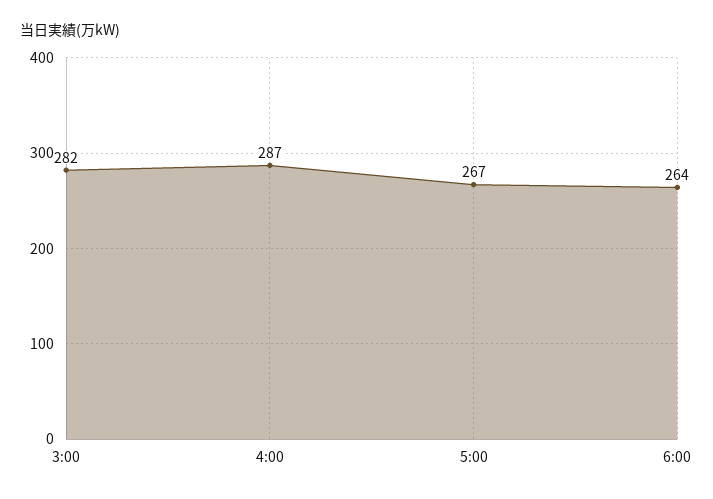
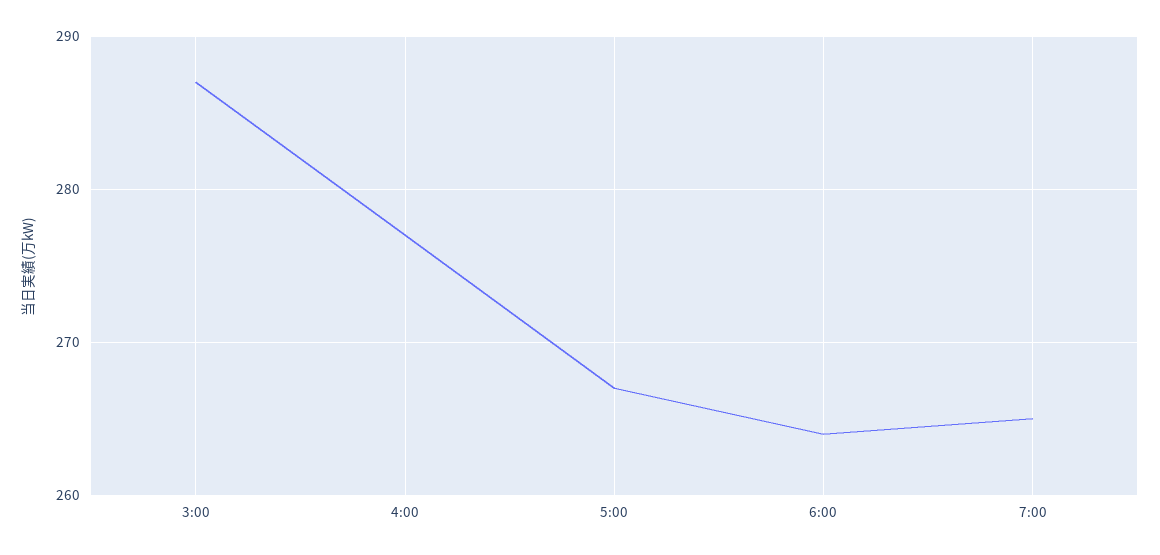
3:00: 282 -> 287
4:00: 287 -> 277
7:00: none -> 265

